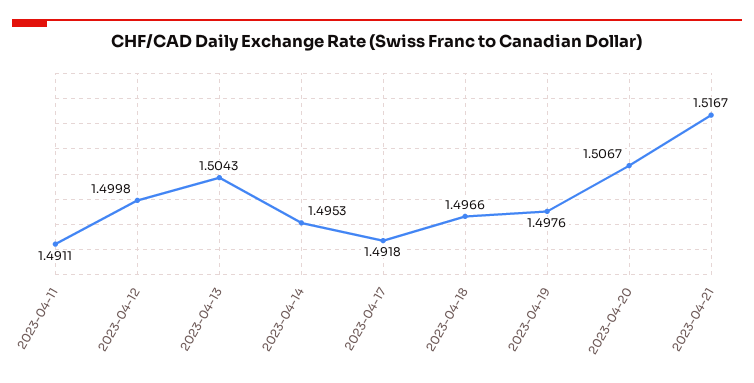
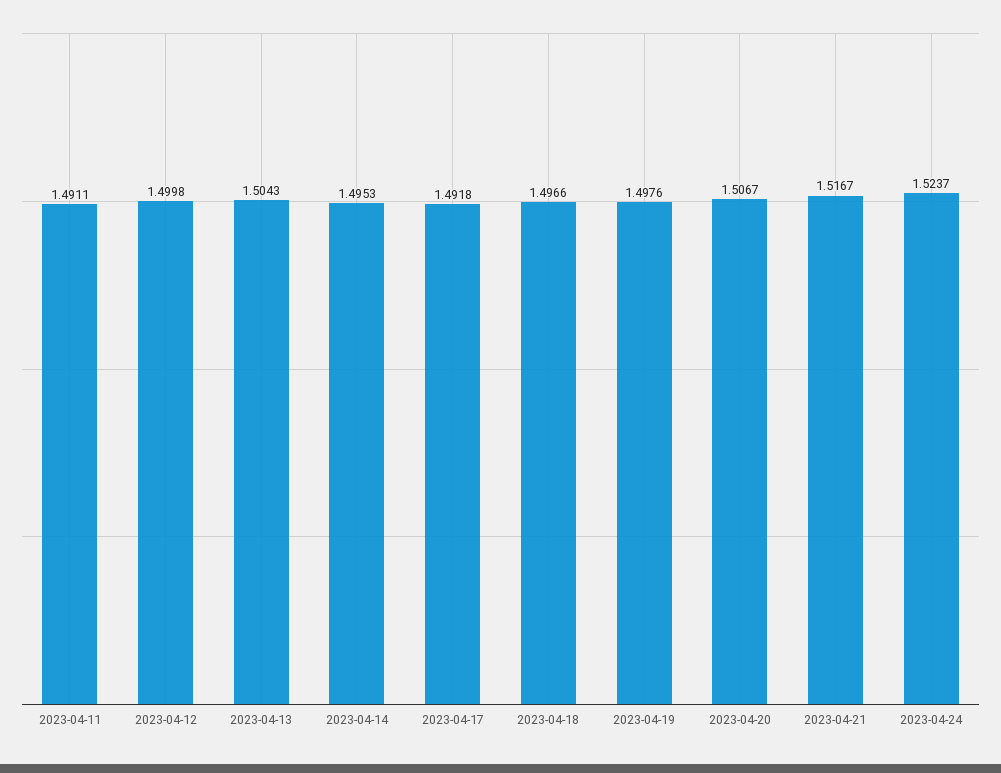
2023-04-24: none -> 1.5237

